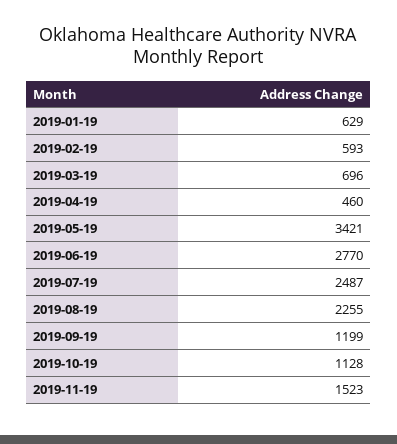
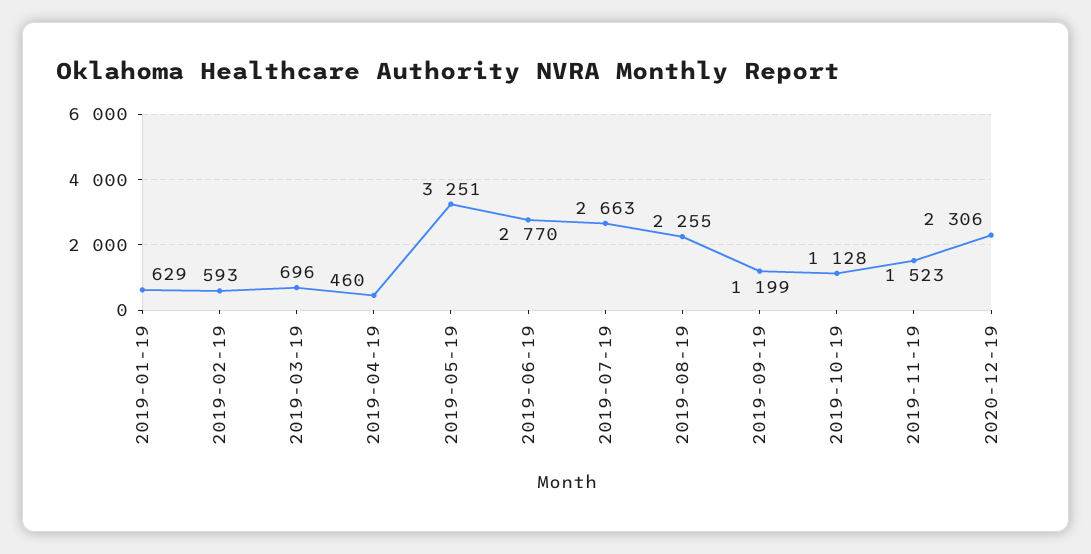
2019-05-19: 3421 -> 3251
2019-07-19: 2487 -> 2663
2020-12-19: none -> 2306

